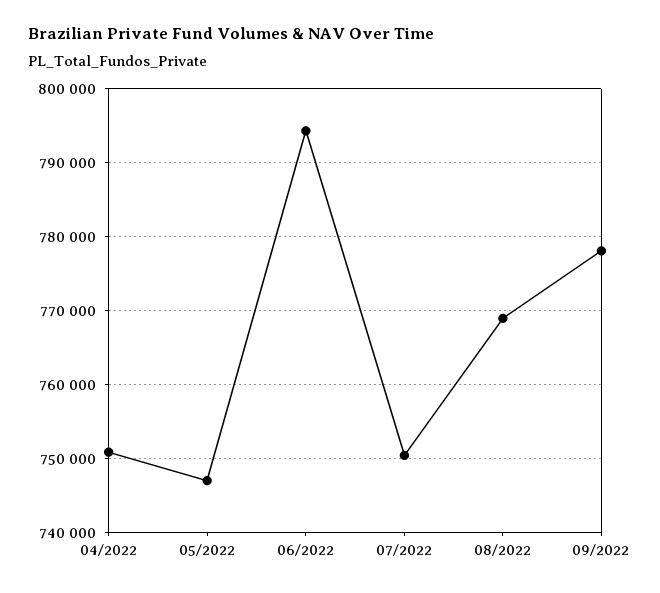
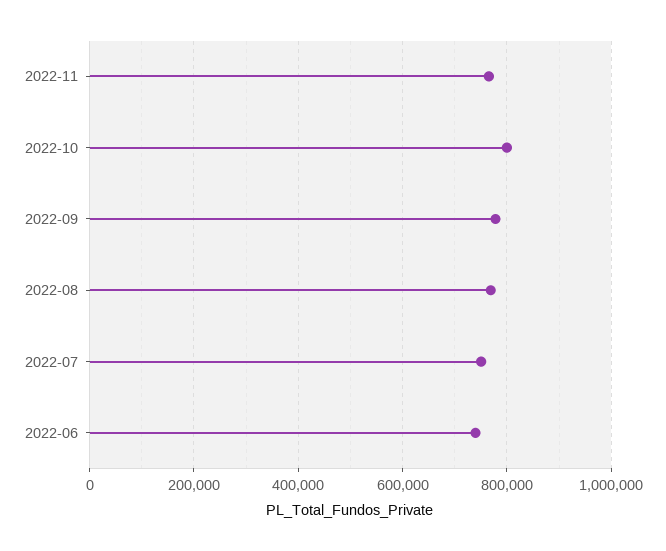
04/2022: 751000 -> none
05/2022: 747000 -> none
06/2022: 794000 -> 740000
2022-11: none -> 760000
2022-10: none -> 800000

